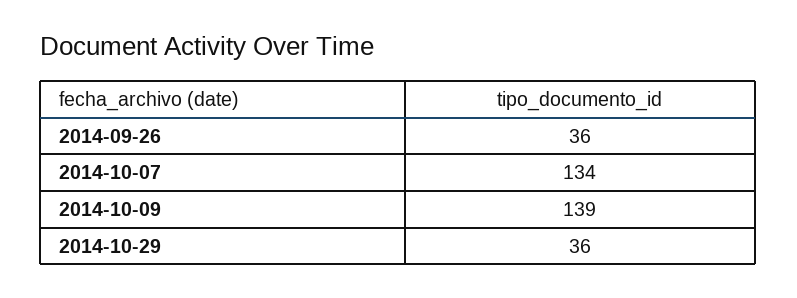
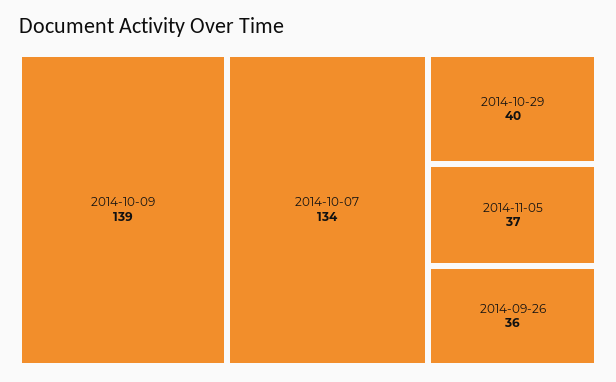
2014-10-29: 36 -> 40
2014-11-05: none -> 37

